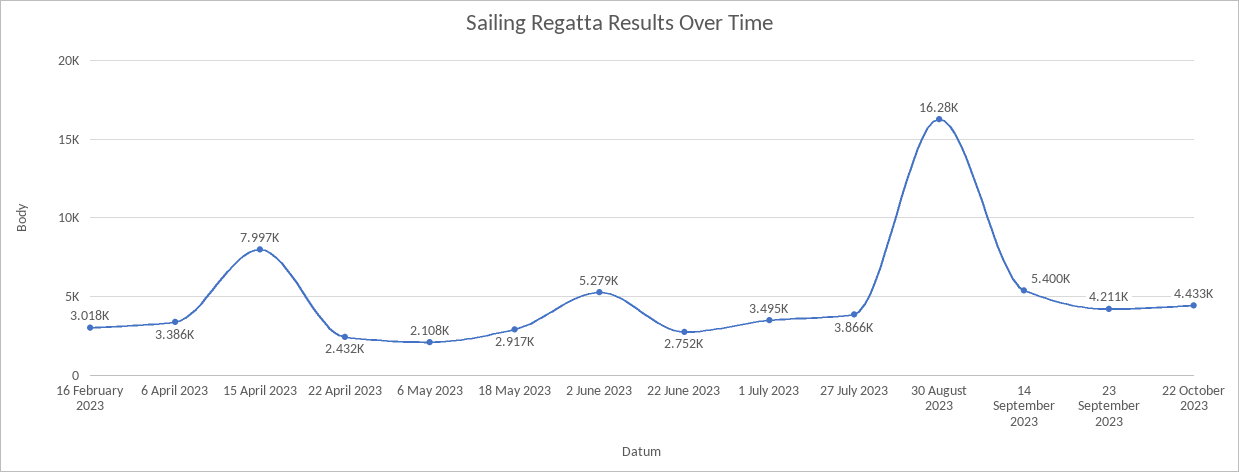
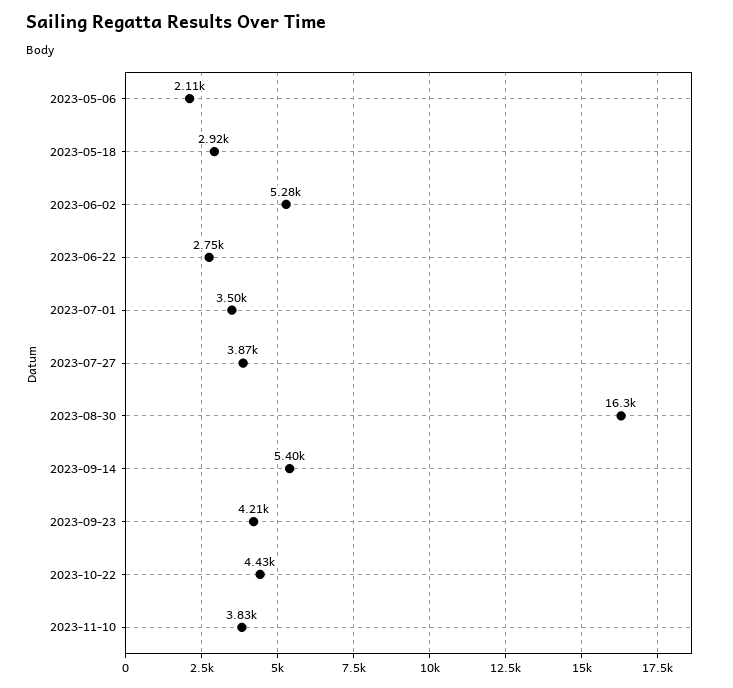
16 February 2023: 3018 -> none
6 April 2023: 3386 -> none
15 April 2023: 7997 -> none
22 April 2023: 2432 -> none
2023-11-10: none -> 3830

